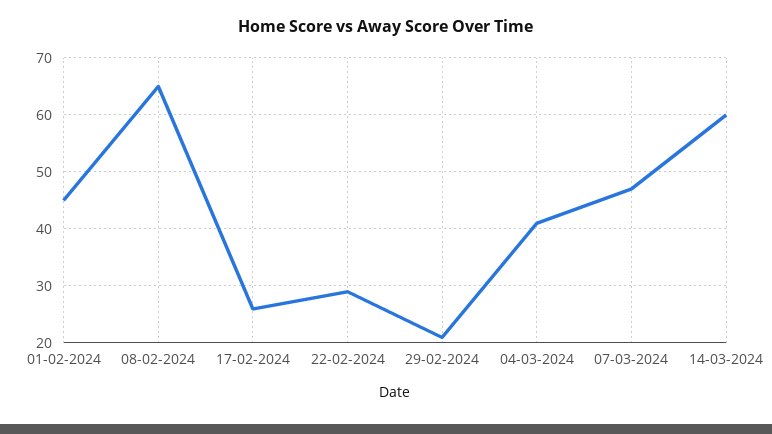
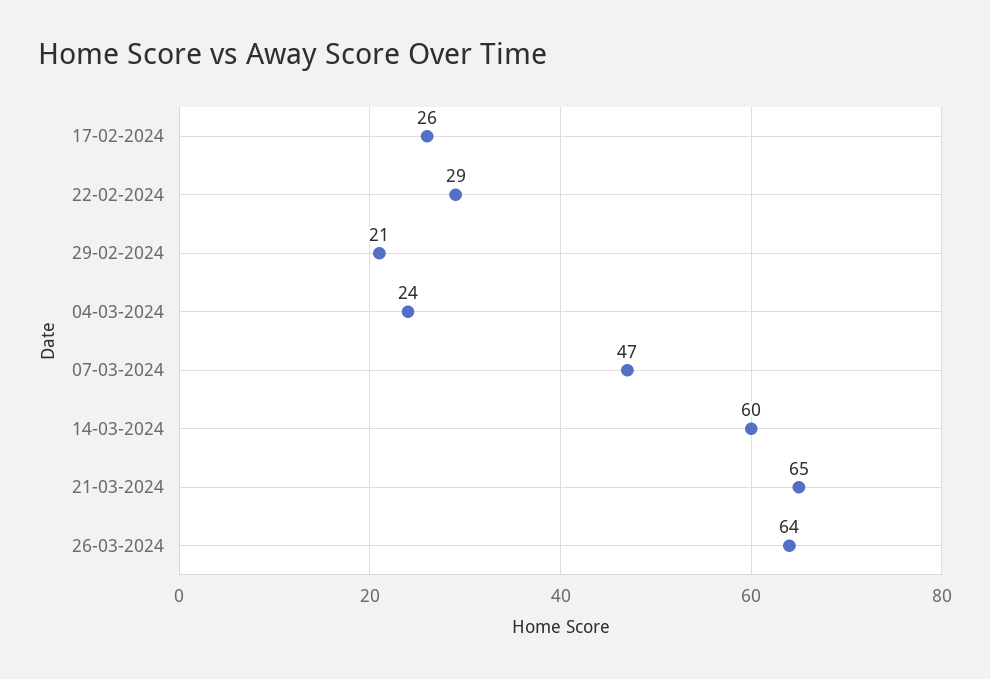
01-02-2024: 45 -> none
08-02-2024: 65 -> none
04-03-2024: 40 -> 24
21-03-2024: none -> 65
26-03-2024: none -> 64

